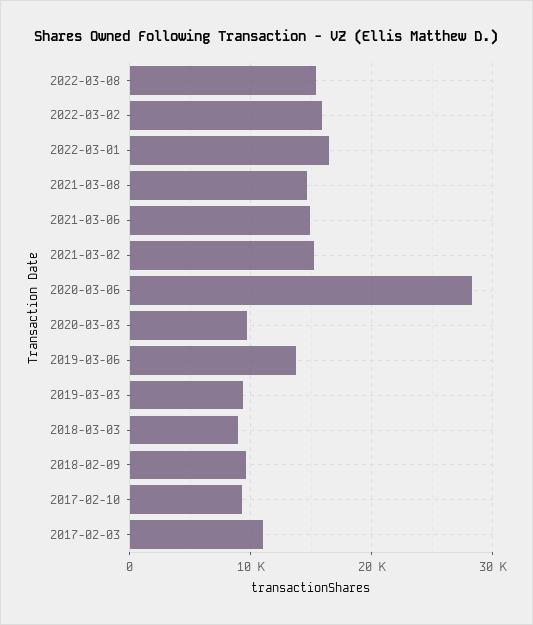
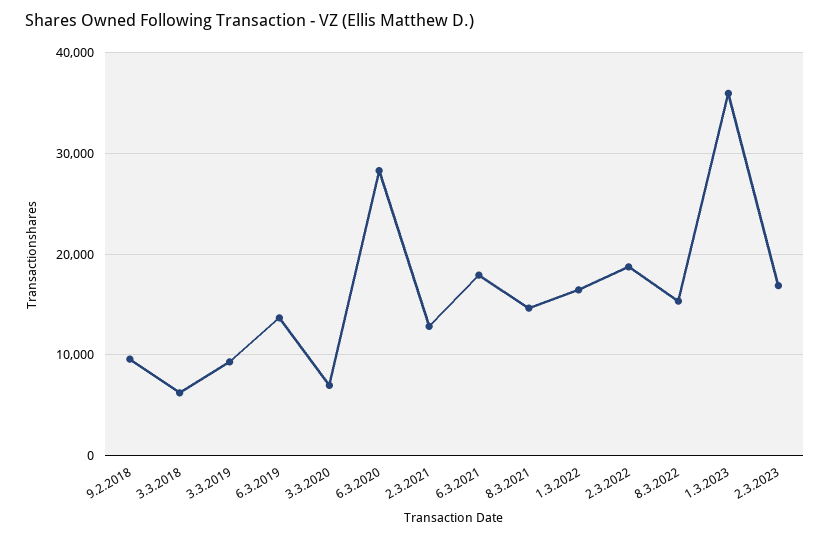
2022-03-02: 16000 -> 19000
2021-03-06: 15000 -> 18000
2021-03-02: 15000 -> 13000
2020-03-03: 10000 -> 7000
2018-03-03: 9000 -> 6000
2017-02-10: 9000 -> none
2017-02-03: 11000 -> none
1.3.2023: none -> 36000
2.3.2023: none -> 17000

